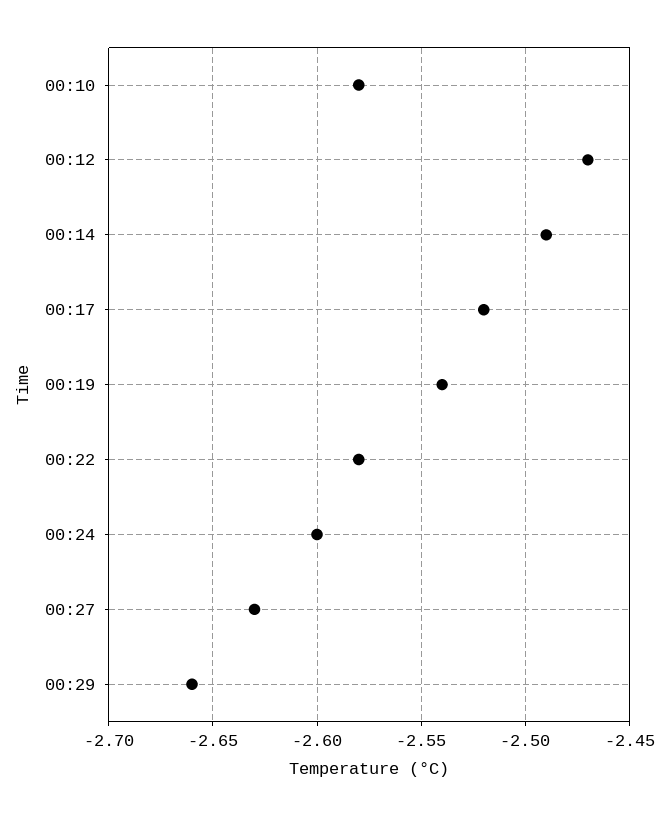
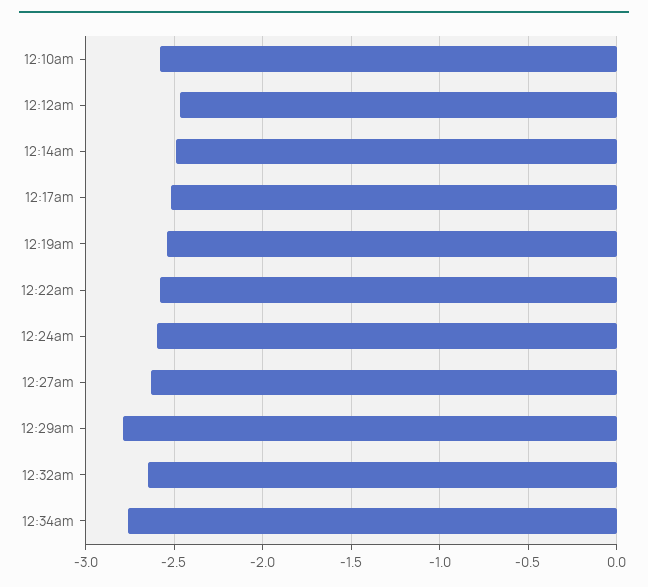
00:29: -2.66 -> -2.8
12:32am: none -> -2.65
12:34am: none -> -2.75

